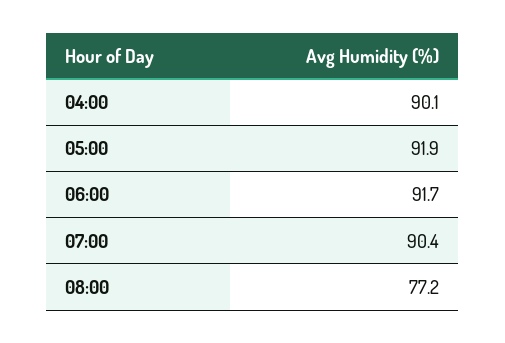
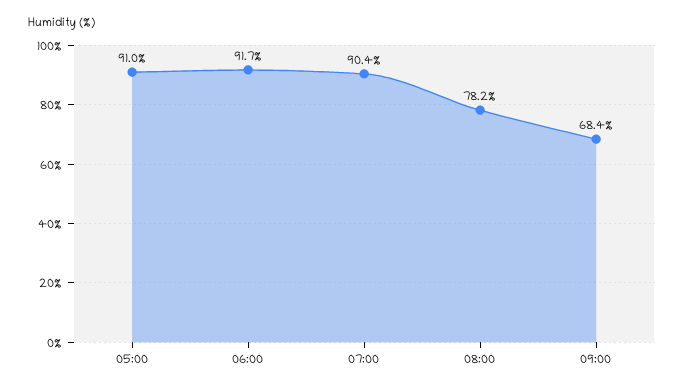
04:00: 90.1 -> none
05:00: 91.9 -> 91
08:00: 77.2 -> 78.2
09:00: none -> 68.4

